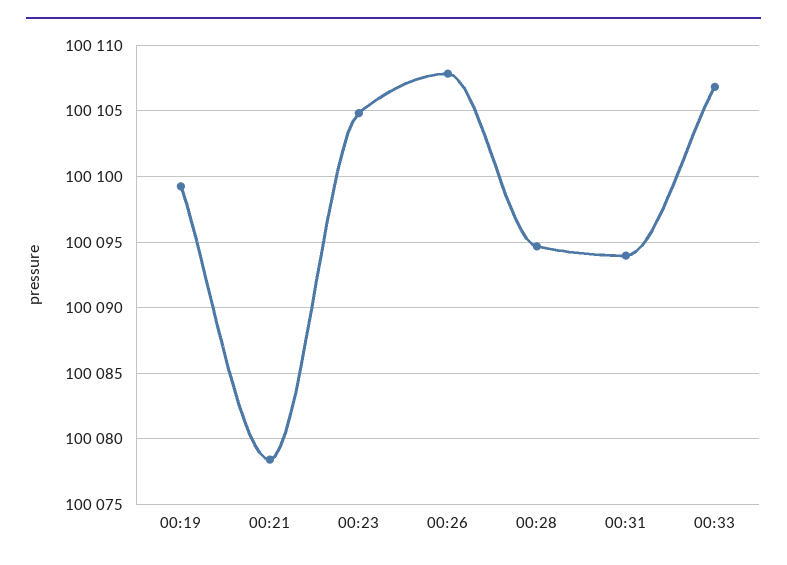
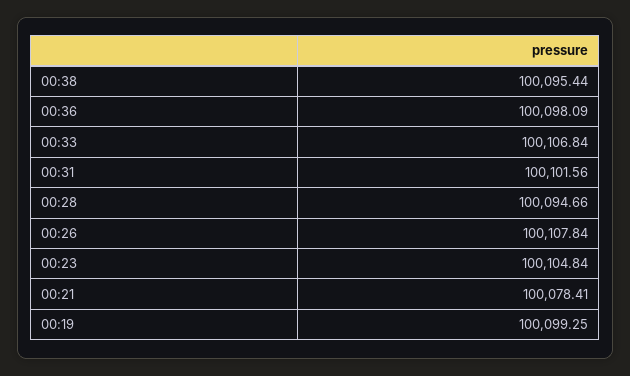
00:31: 100094 -> 100101.56
00:38: none -> 100095.44
00:36: none -> 100098.09

